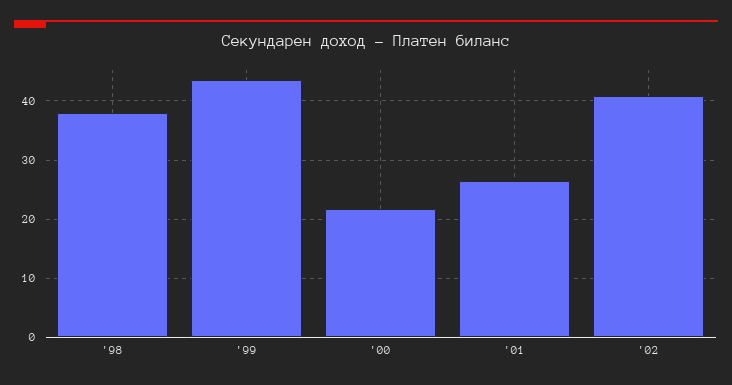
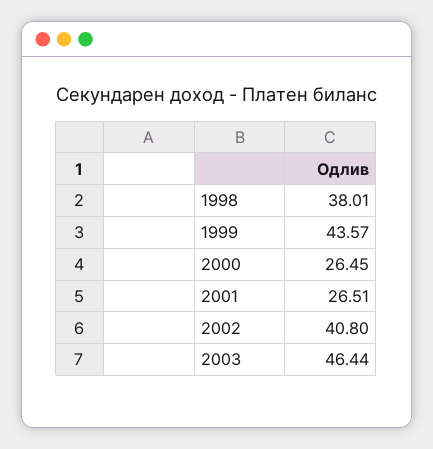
'00: 22 -> 26.45
2003: none -> 46.44

